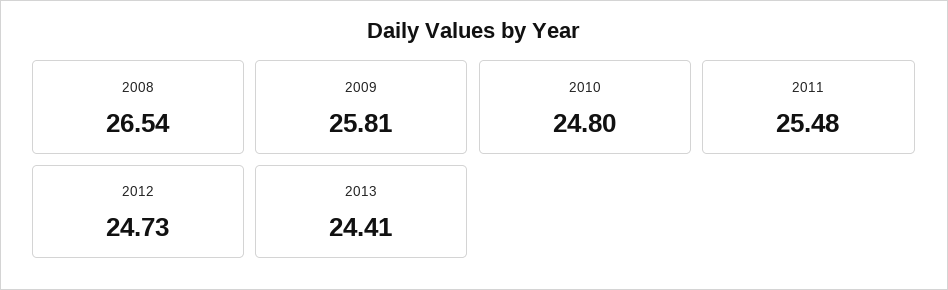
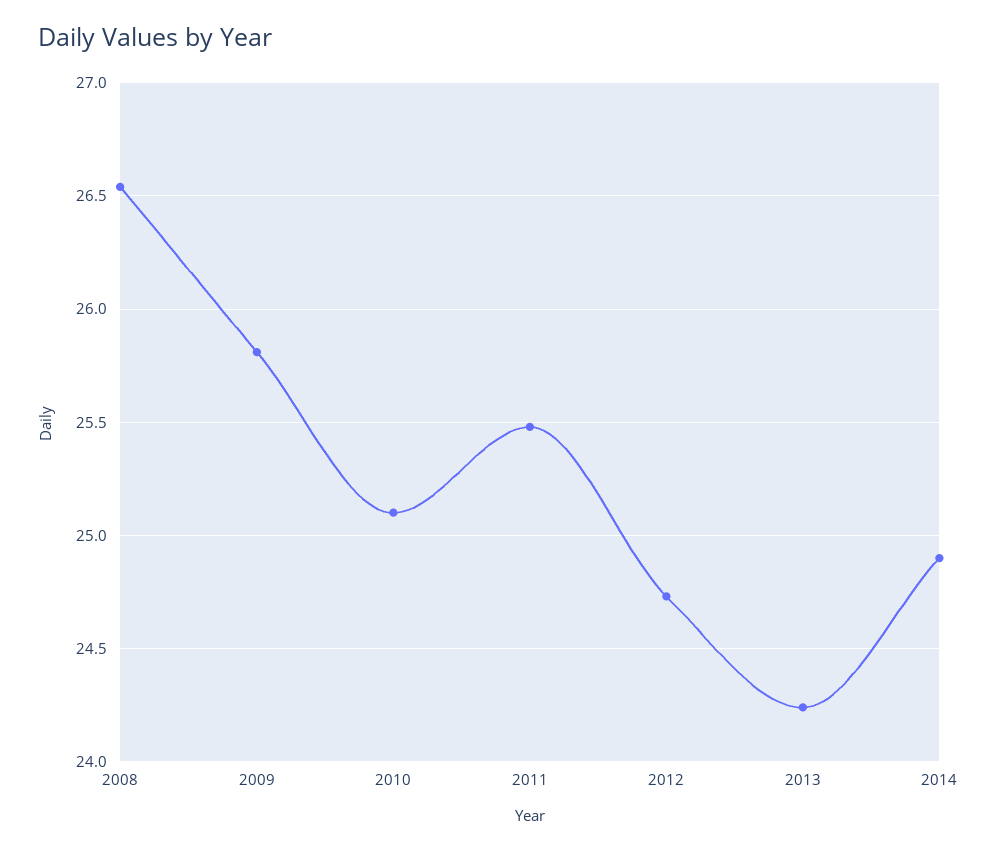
2010: 24.8 -> 25.1
2013: 24.41 -> 24.25
2014: none -> 24.9

